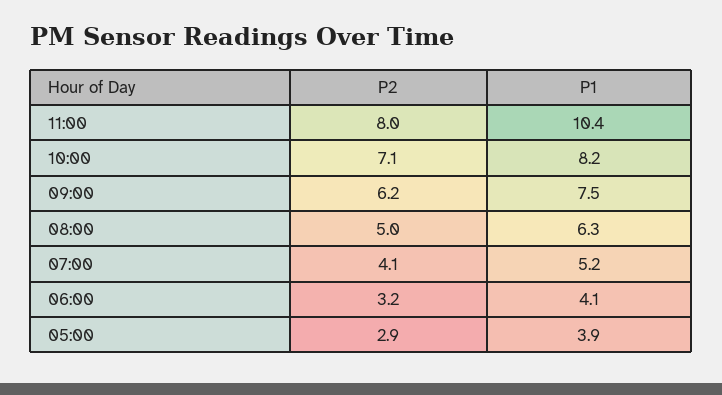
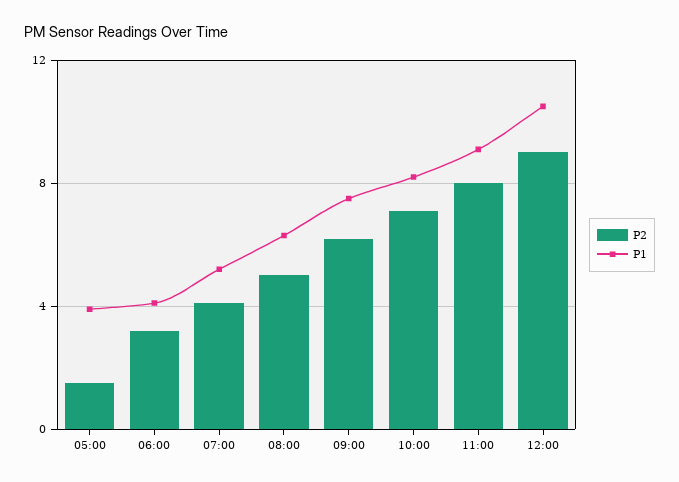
P1, 11:00: 10.4 -> 9
P2, 05:00: 2.9 -> 1.5
P2, 12:00: none -> 9
P1, 12:00: none -> 10.5

